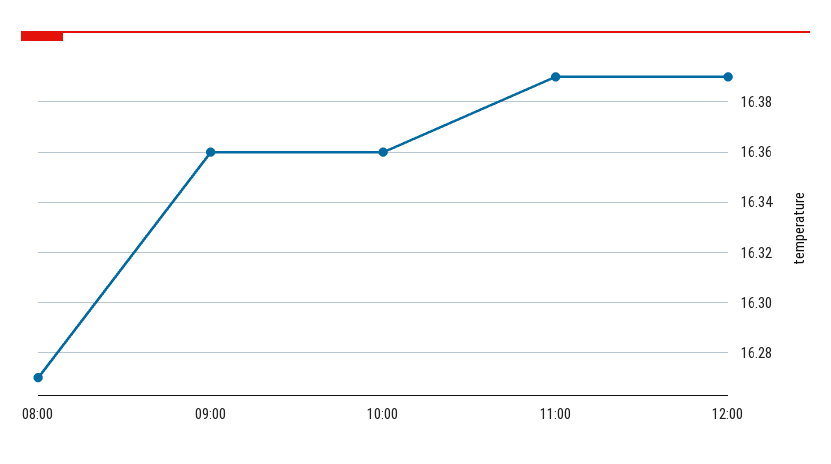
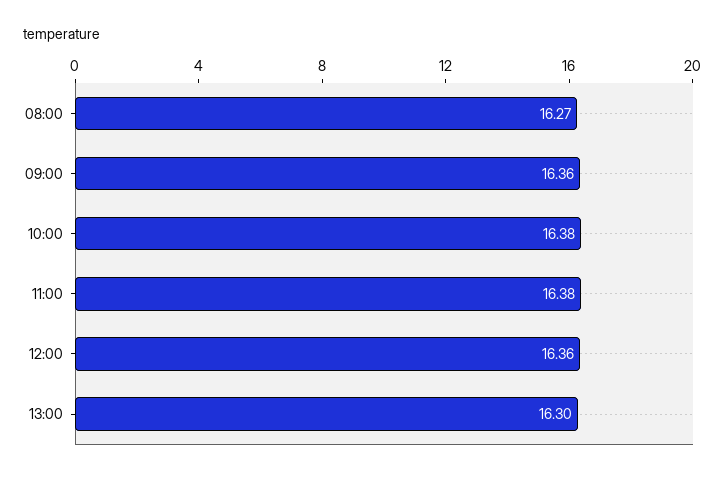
10:00: 16.36 -> 16.38
11:00: 16.39 -> 16.38
12:00: 16.39 -> 16.36
13:00: none -> 16.3

